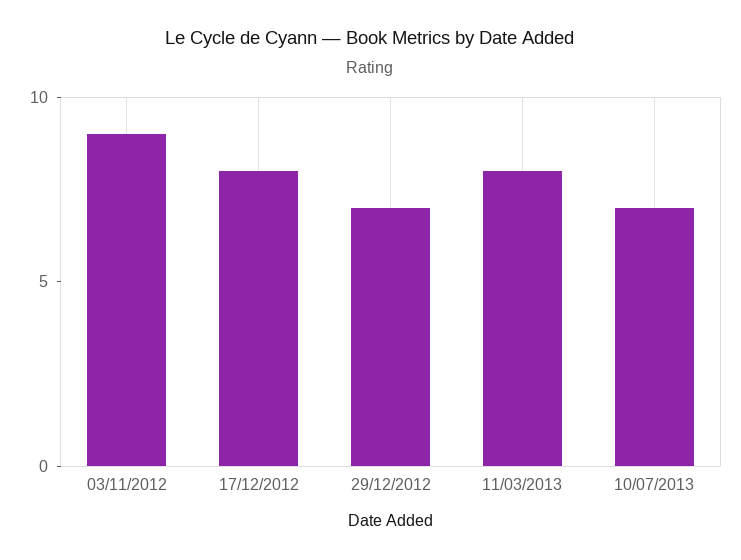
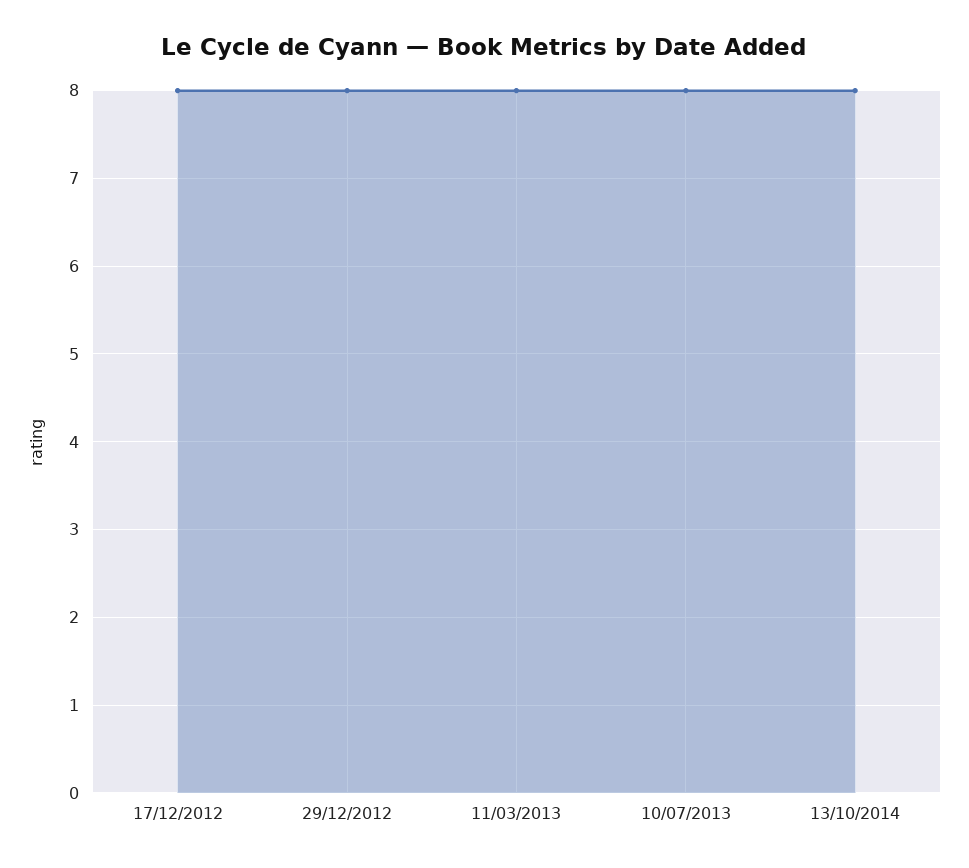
03/11/2012: 9 -> none
29/12/2012: 7 -> 8
10/07/2013: 7 -> 8
13/10/2014: none -> 8

